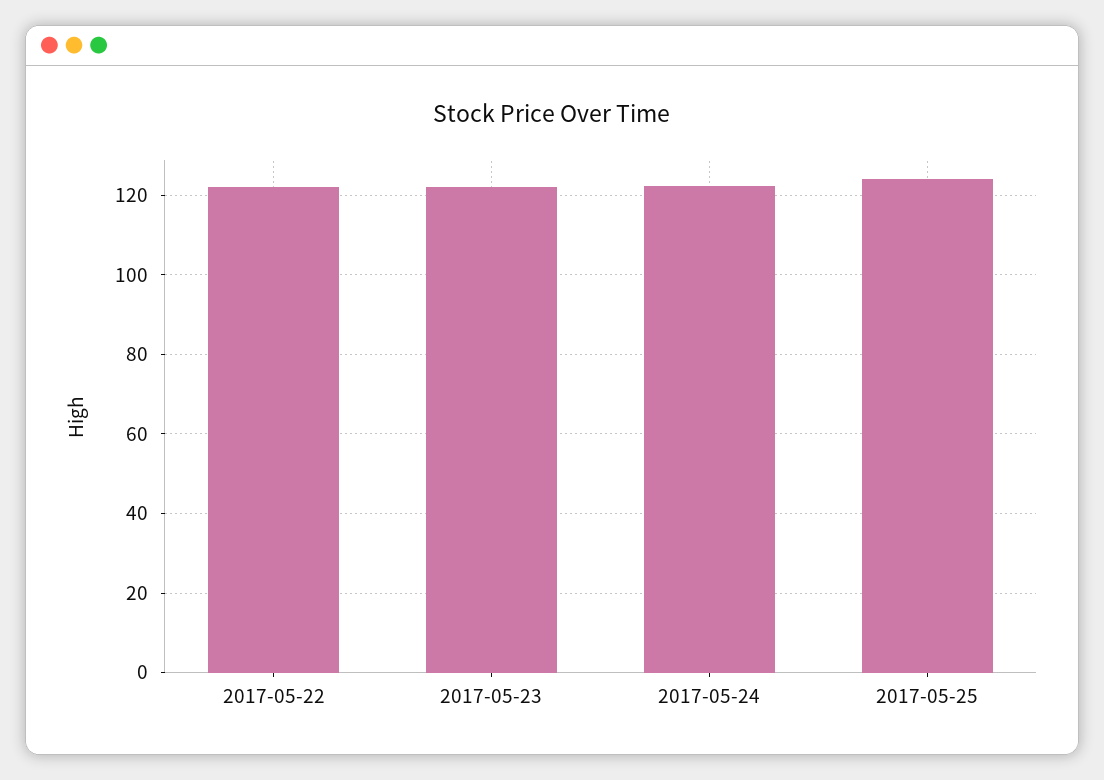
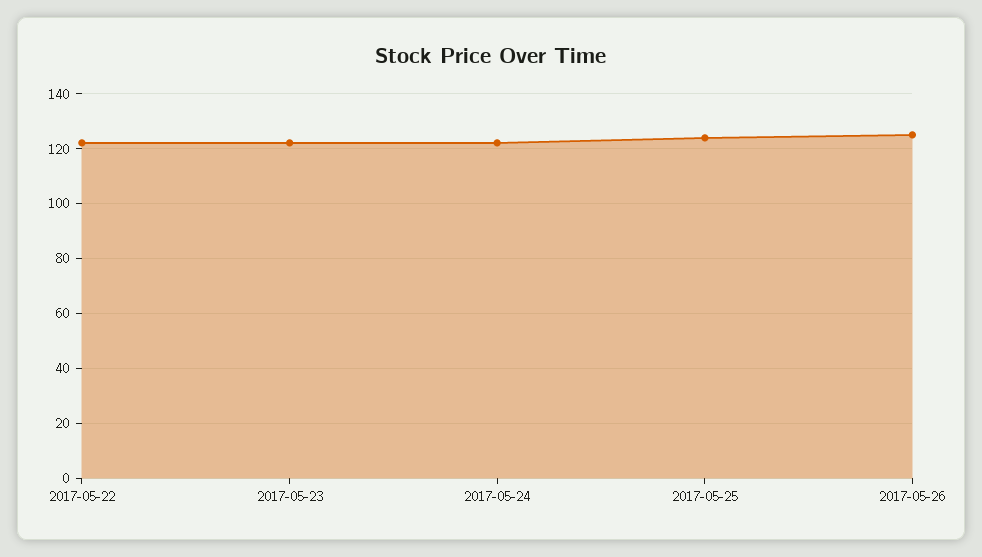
2017-05-26: none -> 125

